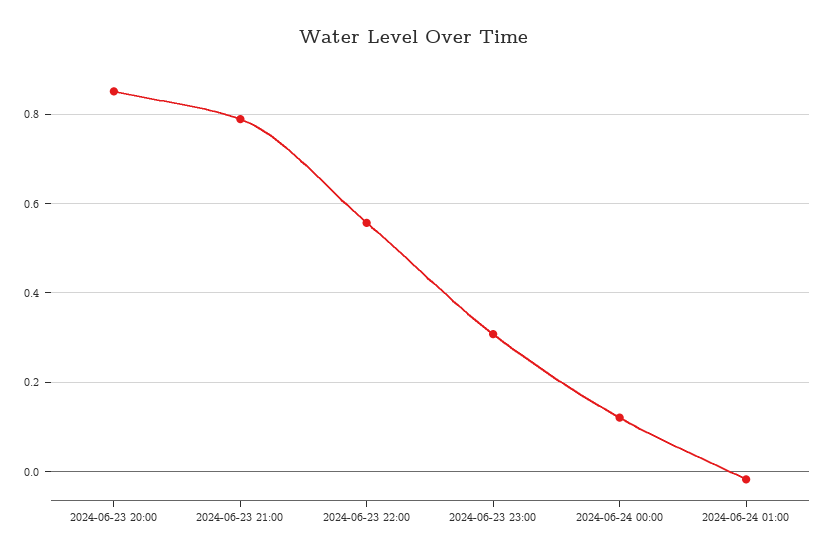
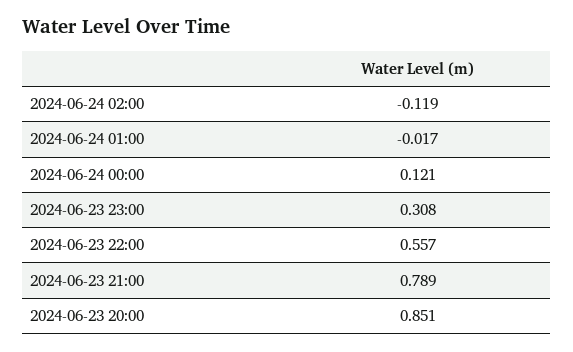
2024-06-24 02:00: none -> -0.119

